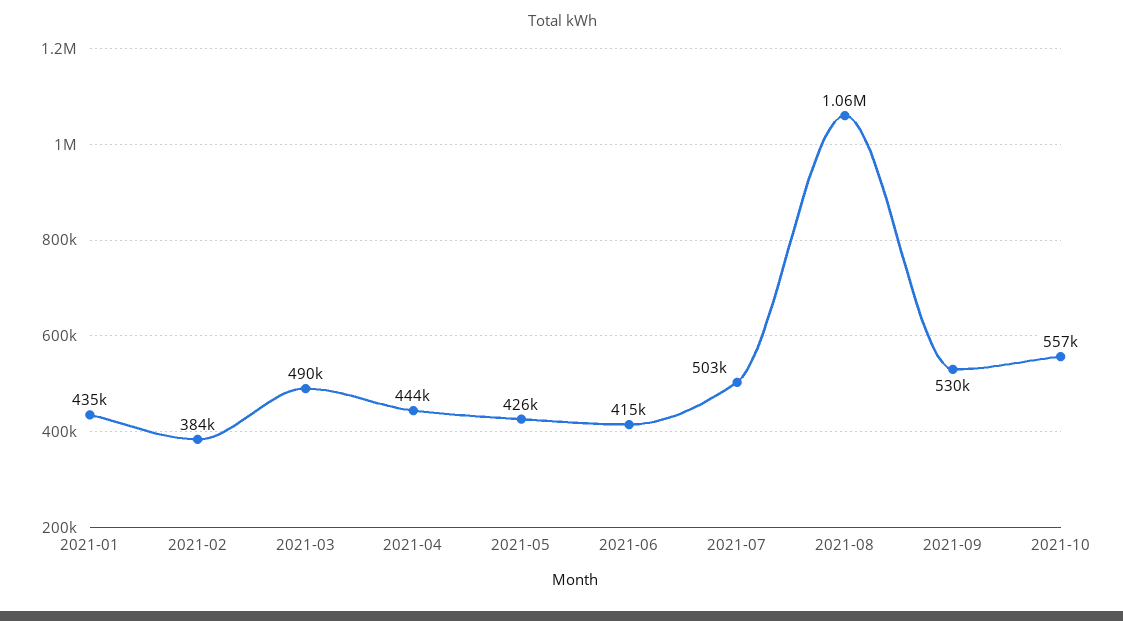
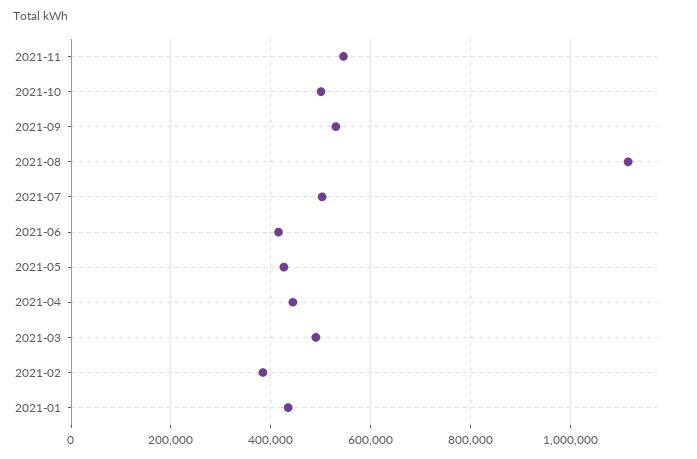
2021-08: 1060000 -> 1120000
2021-10: 557000 -> 500000
2021-11: none -> 540000

